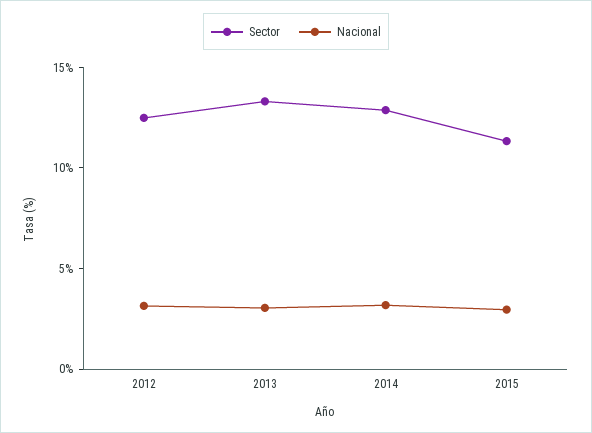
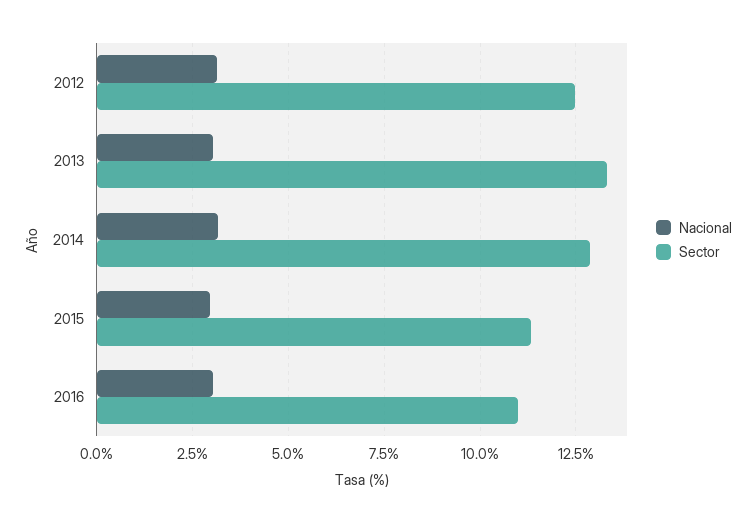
Nacional, 2016: none -> 3
Sector, 2016: none -> 11

